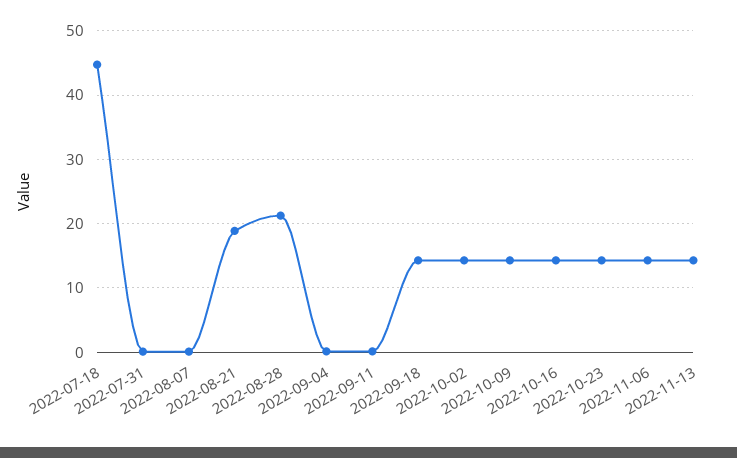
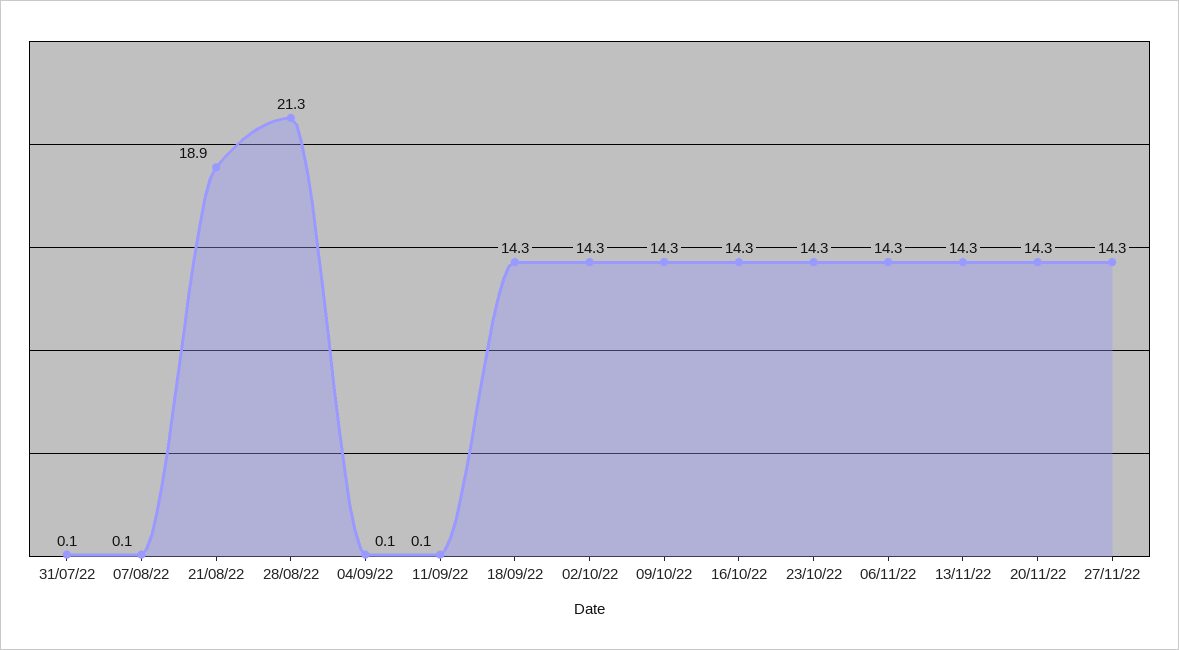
2022-07-18: 45 -> none
20/11/22: none -> 14.3
27/11/22: none -> 14.3

